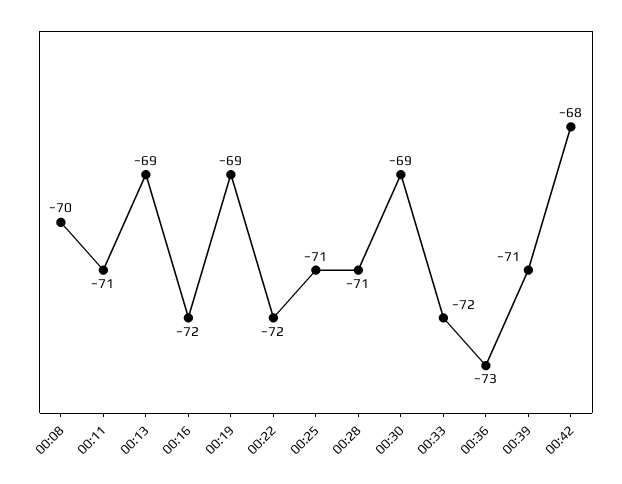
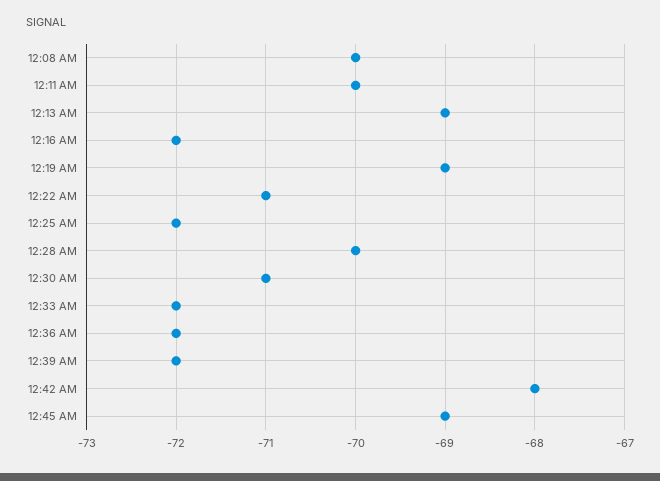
00:11: -71 -> -70
00:22: -72 -> -71
00:25: -71 -> -72
00:28: -71 -> -70
00:30: -69 -> -71
00:36: -73 -> -72
00:39: -71 -> -72
12:45 AM: none -> -69

